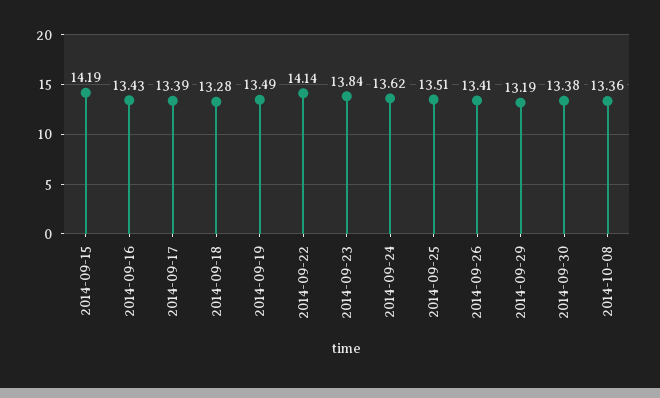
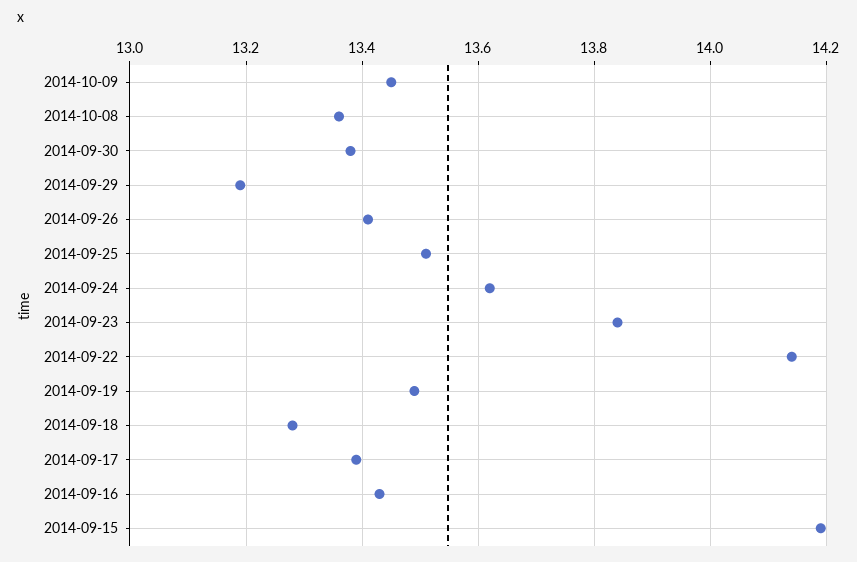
2014-10-09: none -> 13.45

